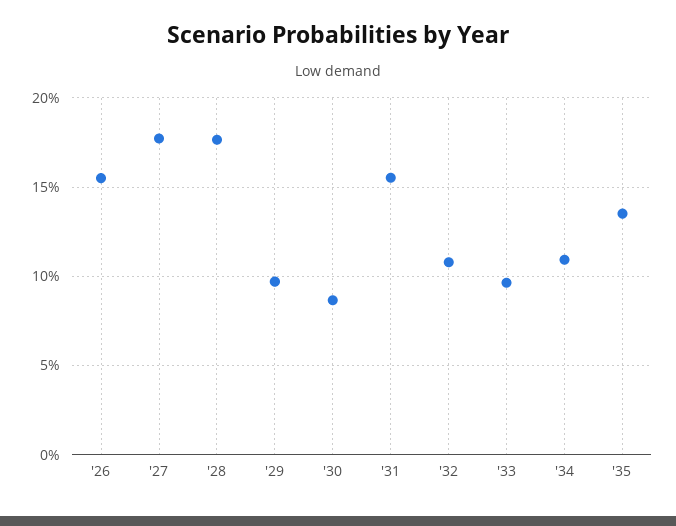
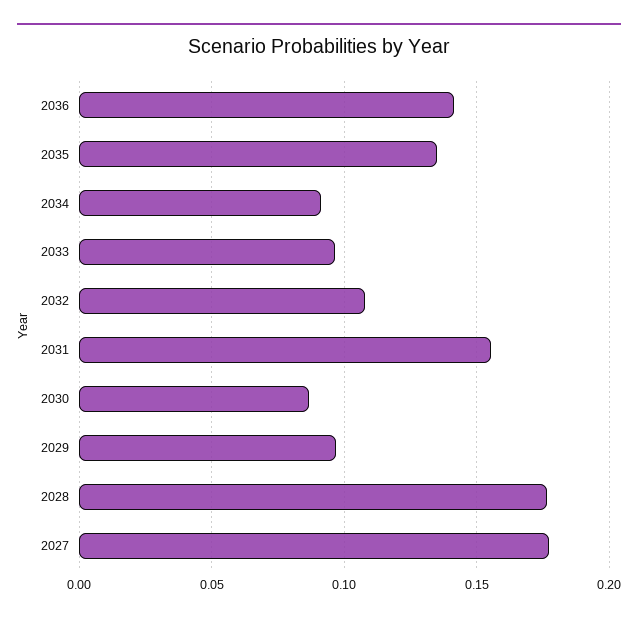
'26: 0.155 -> none
'34: 0.11 -> 0.09
2036: none -> 0.14

